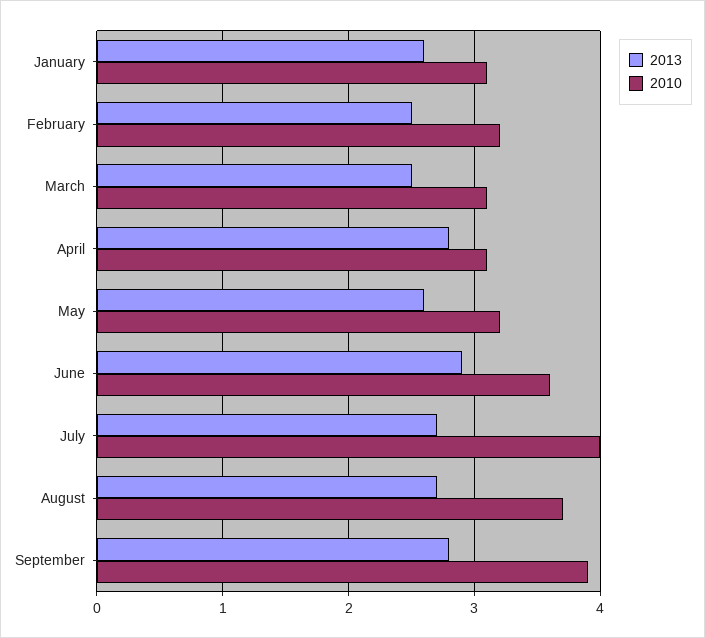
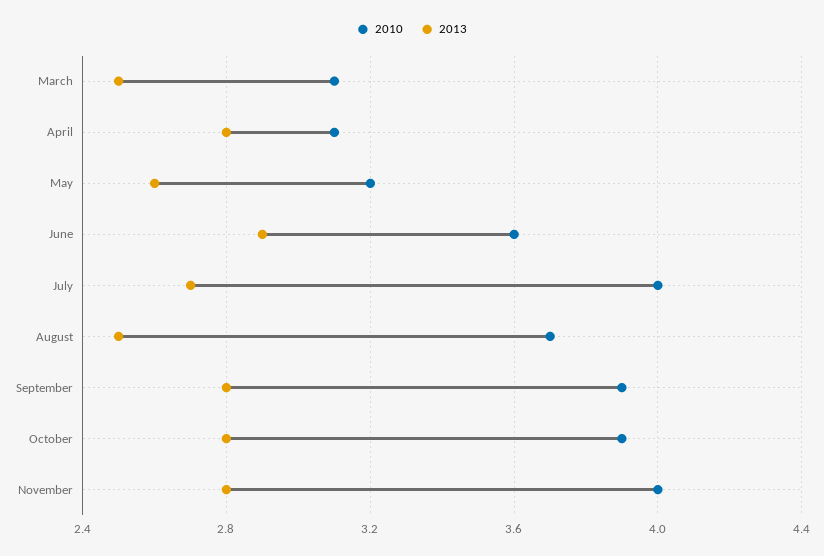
2013, January: 2.6 -> none
2010, January: 3.1 -> none
2013, February: 2.5 -> none
2010, February: 3.2 -> none
2013, August: 2.7 -> 2.5
2010, October: none -> 3.9
2013, October: none -> 2.8
2010, November: none -> 4
2013, November: none -> 2.8

